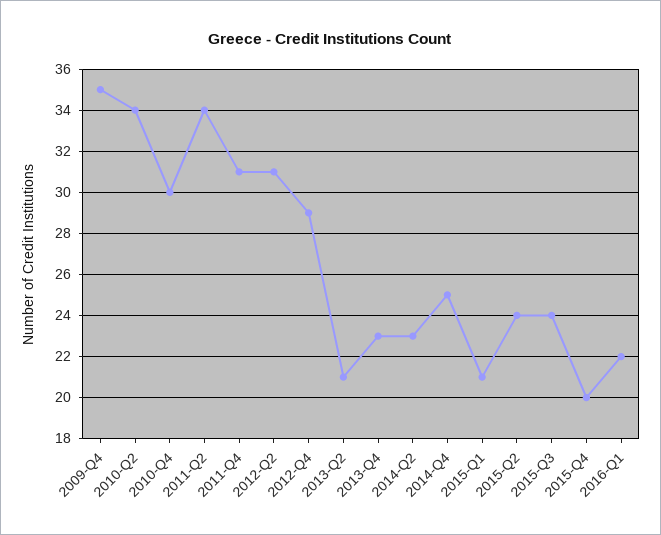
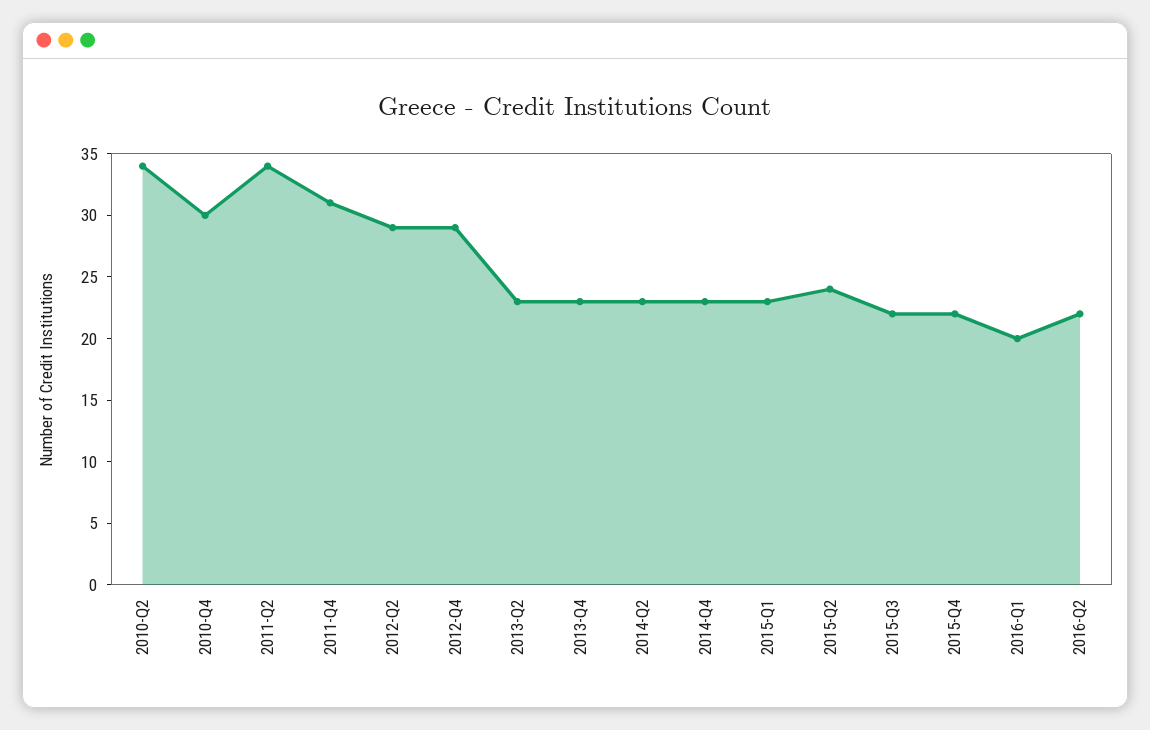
2009-Q4: 35 -> none
2012-Q2: 31 -> 29
2013-Q2: 21 -> 23
2014-Q4: 25 -> 23
2015-Q1: 21 -> 23
2015-Q3: 24 -> 22
2015-Q4: 20 -> 22
2016-Q1: 22 -> 20
2016-Q2: none -> 22

